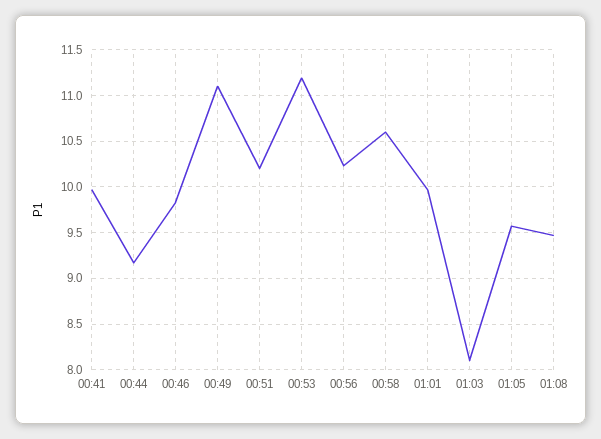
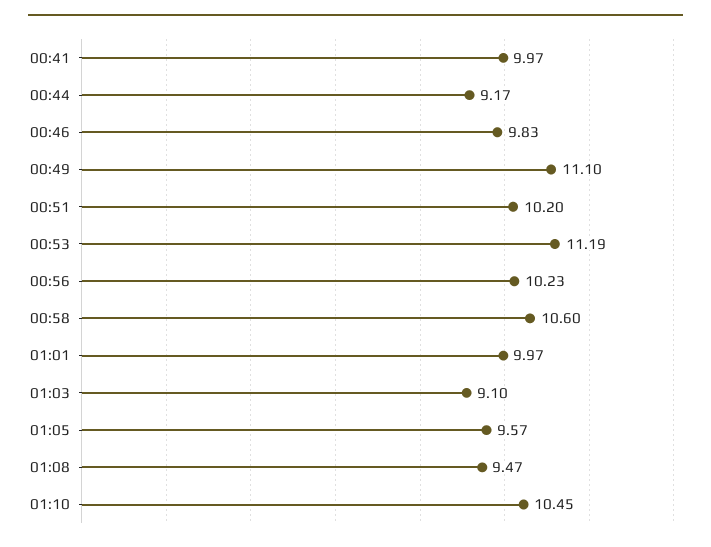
01:03: 8.1 -> 9.1
01:10: none -> 10.45

